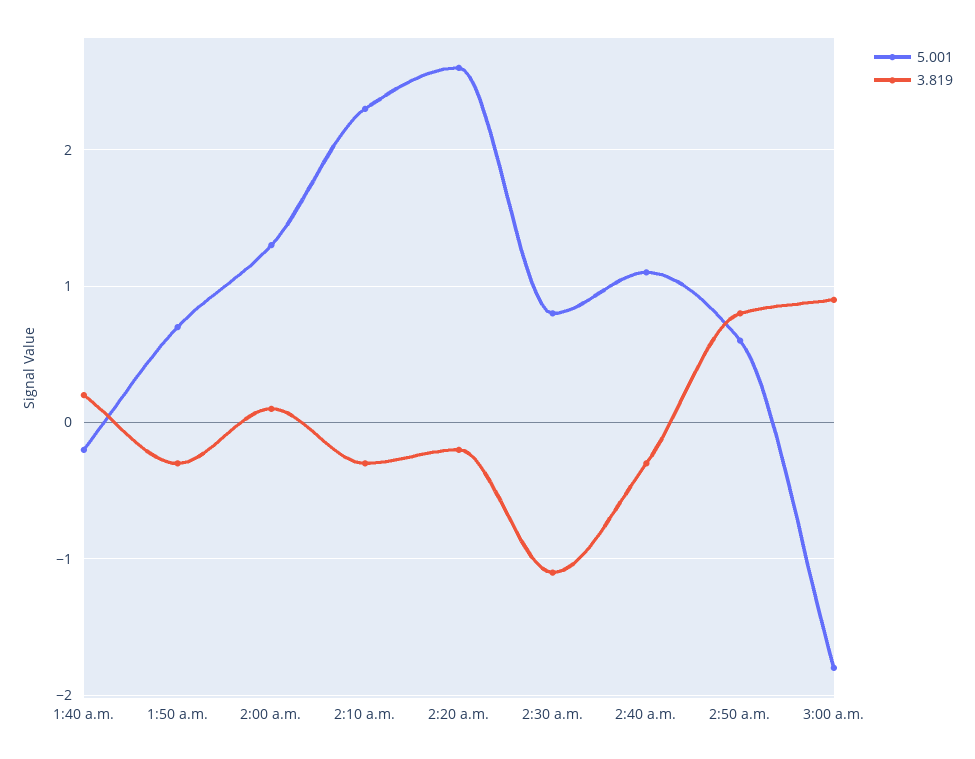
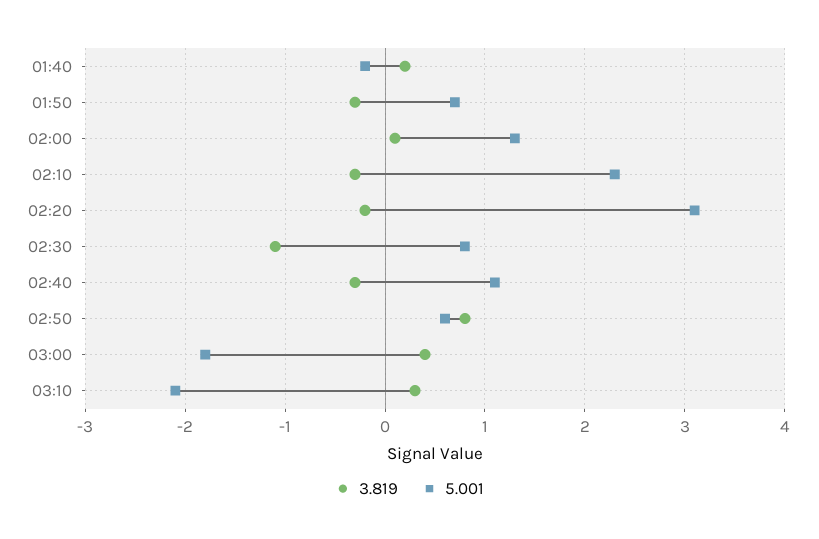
5.001, 2:20 a.m.: 2.6 -> 3.1
3.819, 3:00 a.m.: 0.9 -> 0.4
3.819, 03:10: none -> 0.3
5.001, 03:10: none -> -2.1

